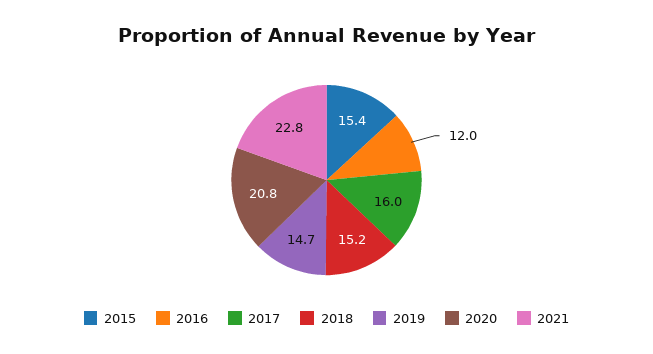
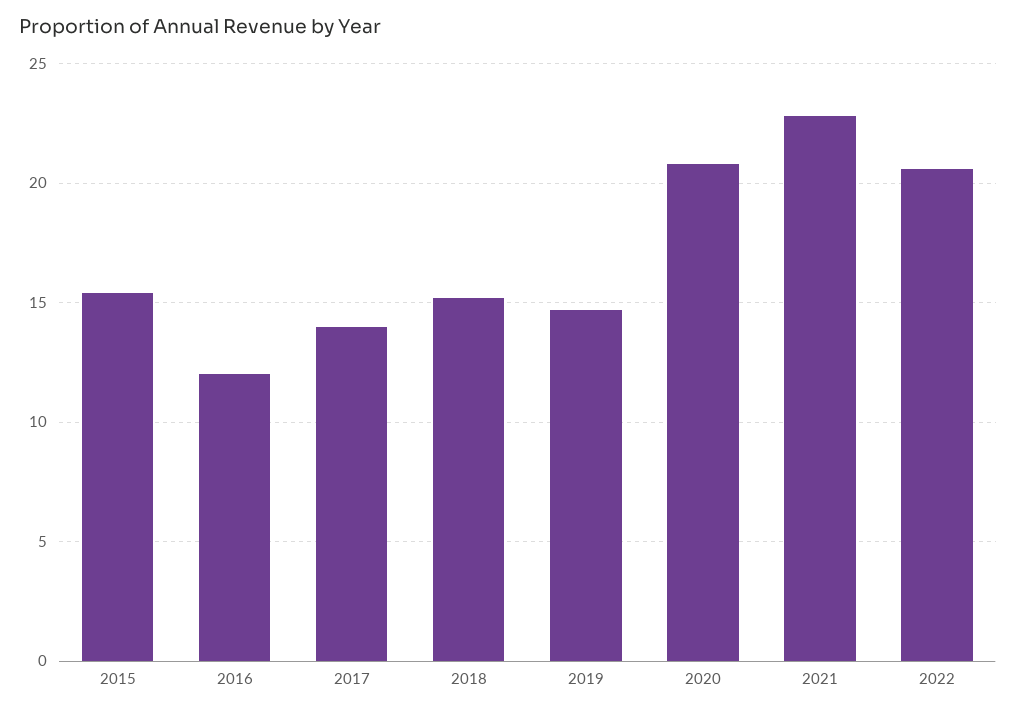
2017: 16 -> 14
2022: none -> 20.5

